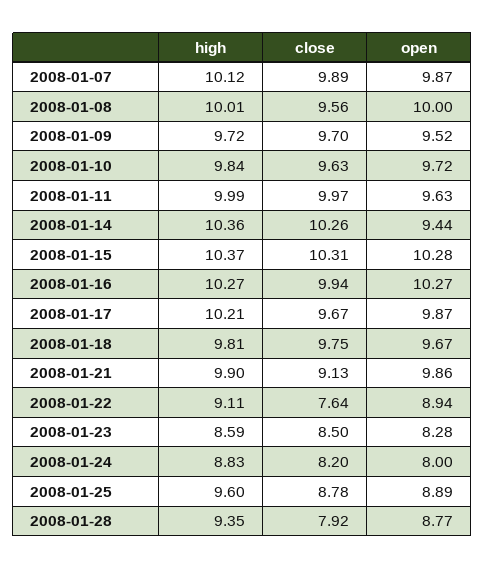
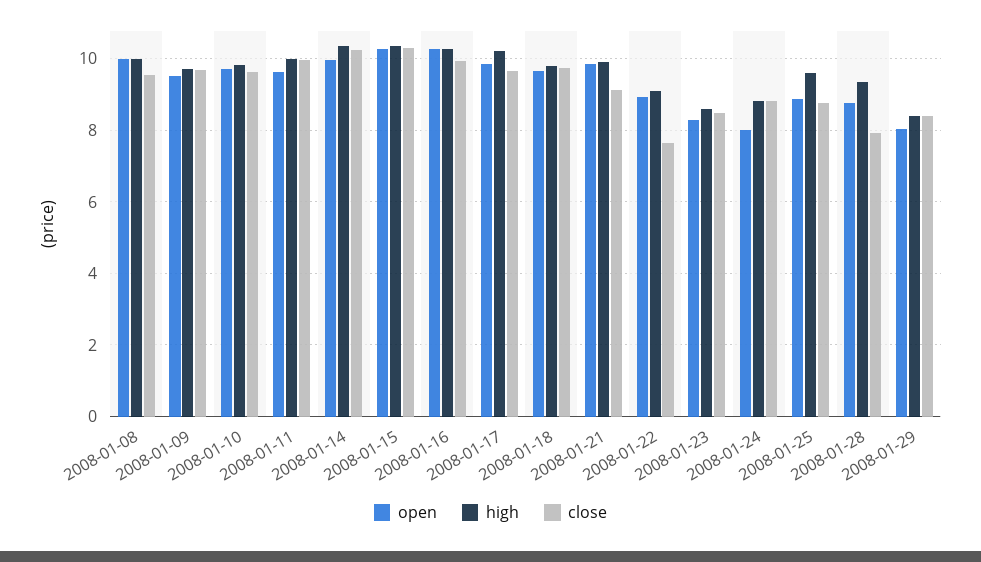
high, 2008-01-07: 10.12 -> none
close, 2008-01-07: 9.89 -> none
open, 2008-01-07: 9.87 -> none
open, 2008-01-14: 9.44 -> 10
close, 2008-01-24: 8.2 -> 8.8
open, 2008-01-29: none -> 8
high, 2008-01-29: none -> 8.4
close, 2008-01-29: none -> 8.4

